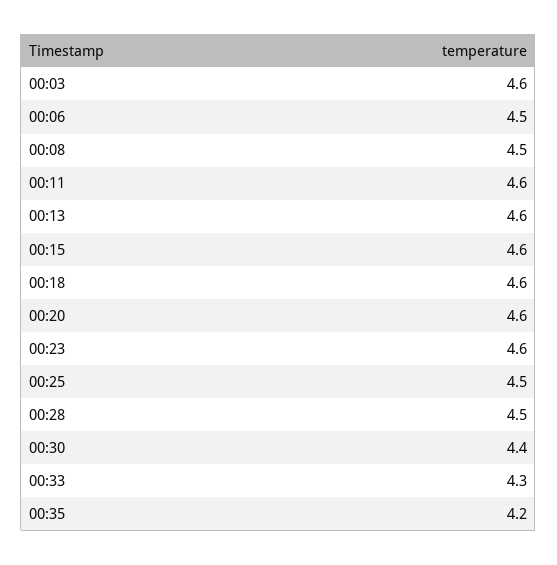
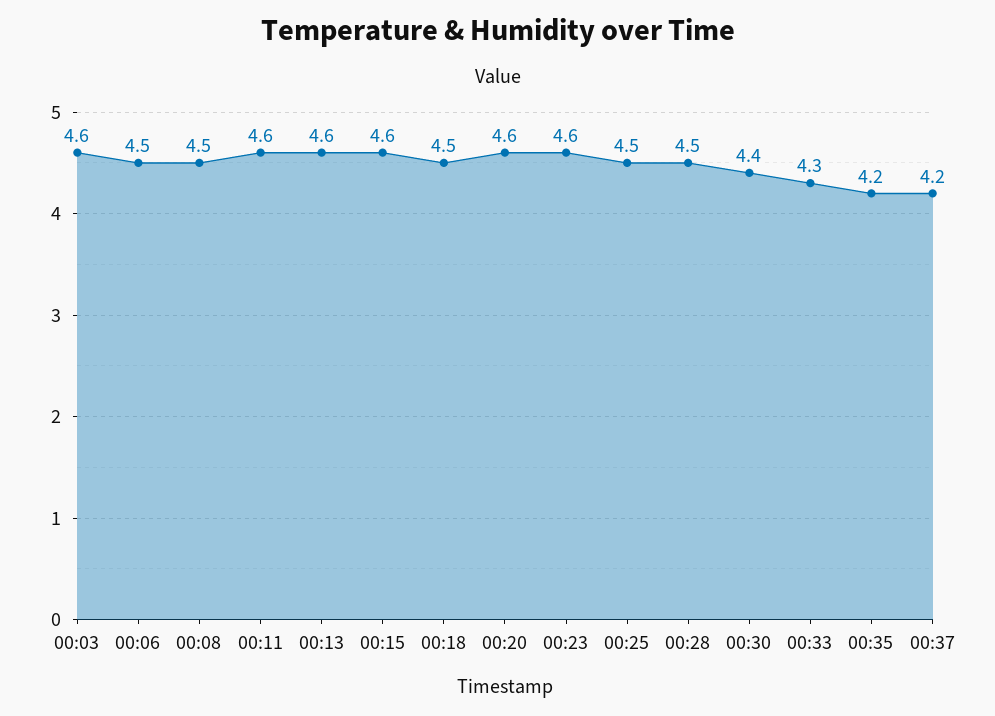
00:18: 4.6 -> 4.5
00:37: none -> 4.2

